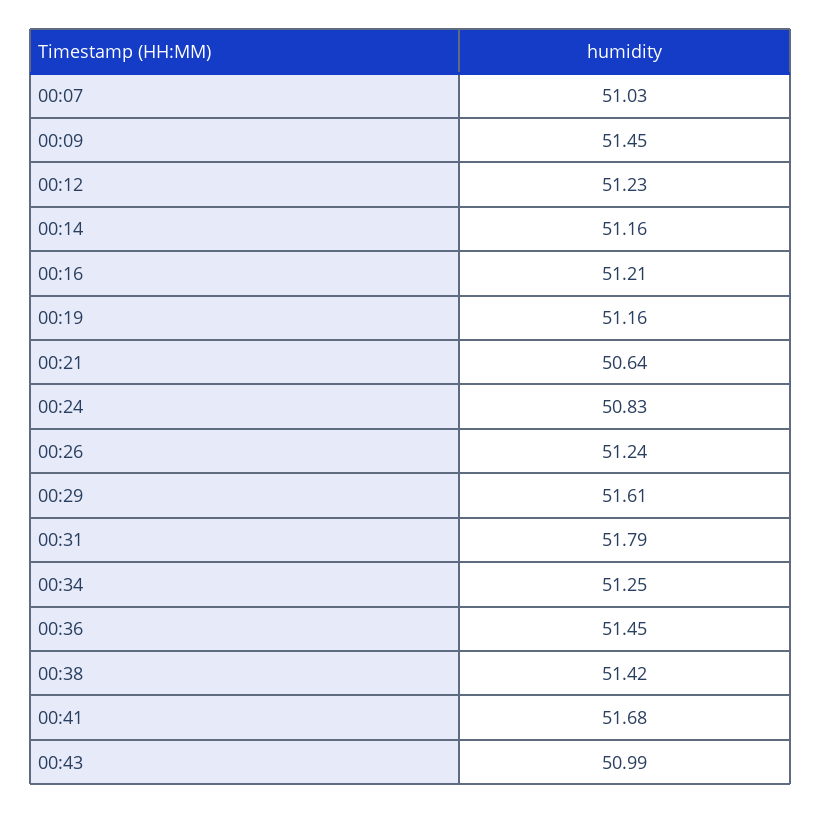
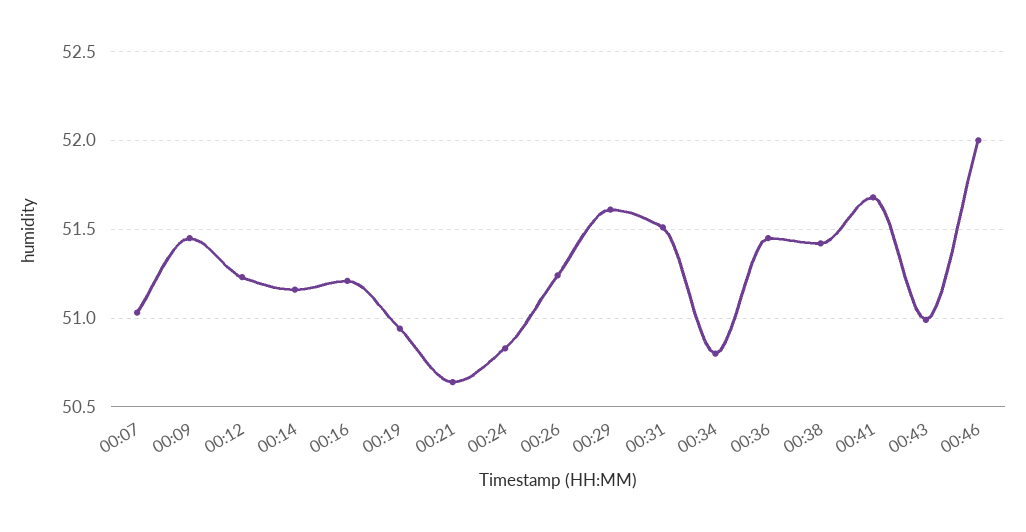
00:19: 51.16 -> 50.95
00:31: 51.79 -> 51.5
00:34: 51.25 -> 50.8
00:46: none -> 52

